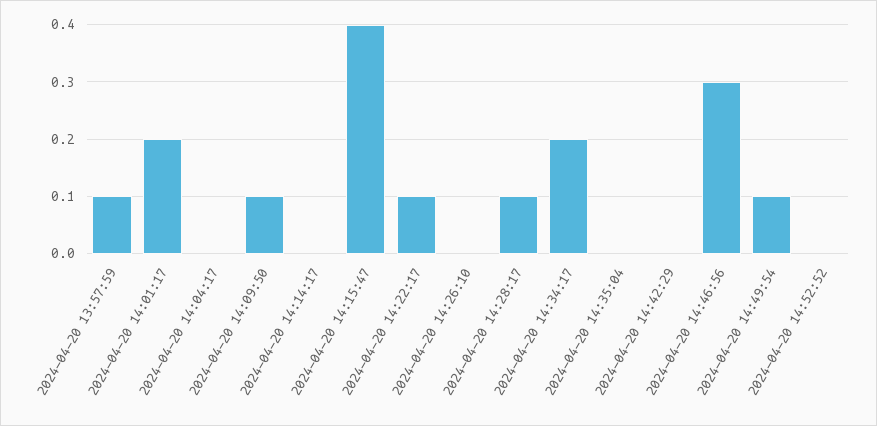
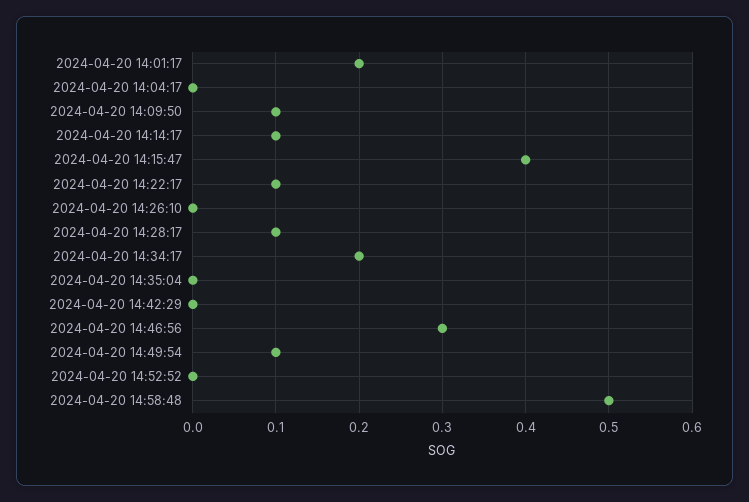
2024-04-20 13:57:59: 0.1 -> none
2024-04-20 14:14:17: 0 -> 0.1
2024-04-20 14:58:48: none -> 0.5

